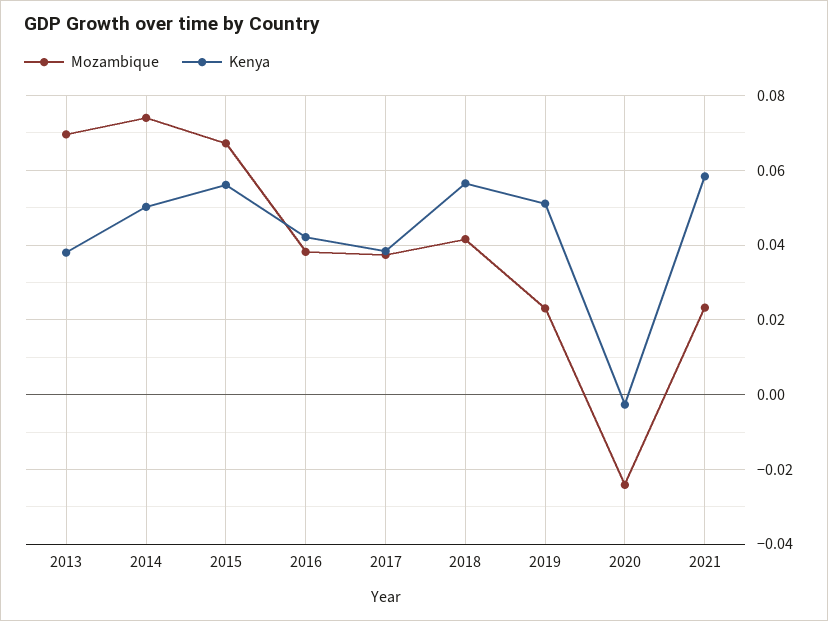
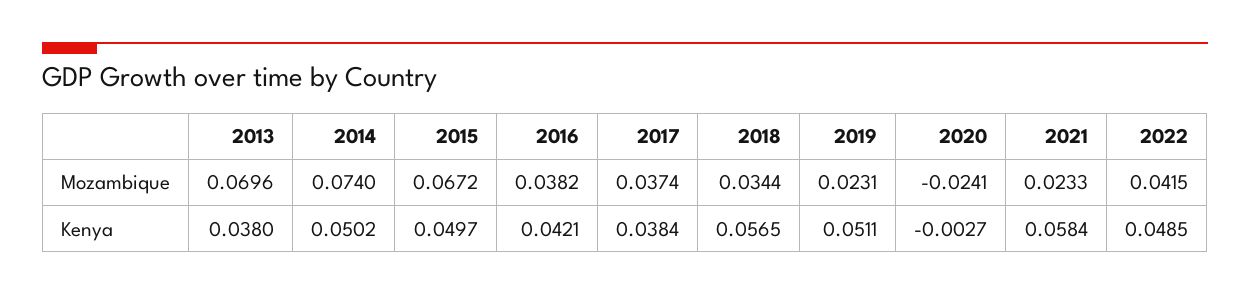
Kenya, 2015: 0.056 -> 0.0497
Mozambique, 2018: 0.042 -> 0.0344
Mozambique, 2022: none -> 0.0415
Kenya, 2022: none -> 0.0485

